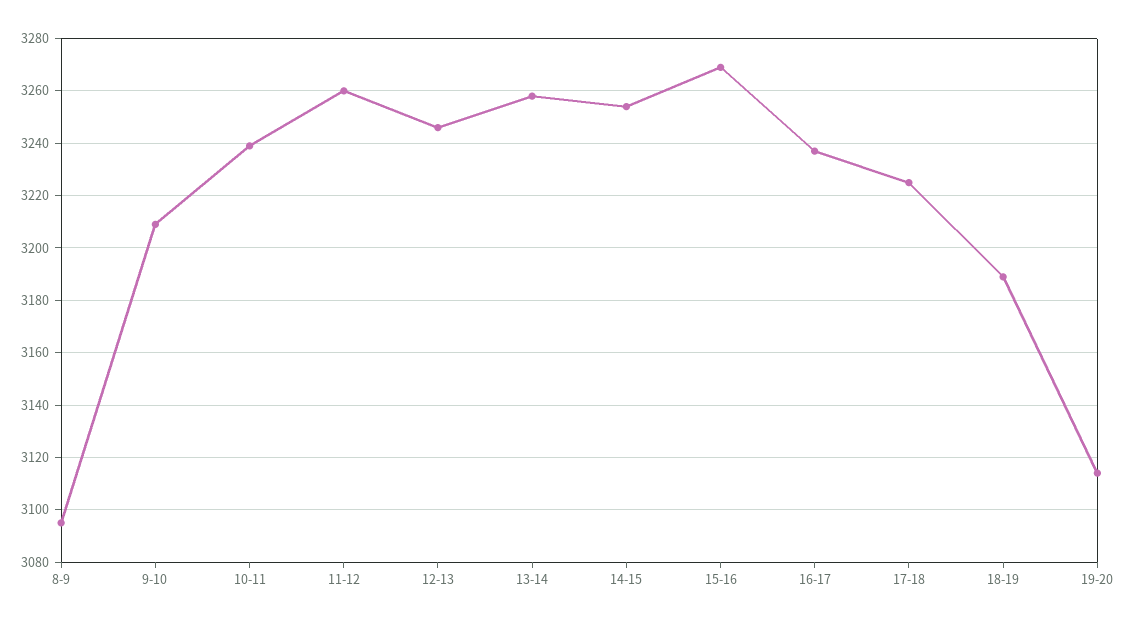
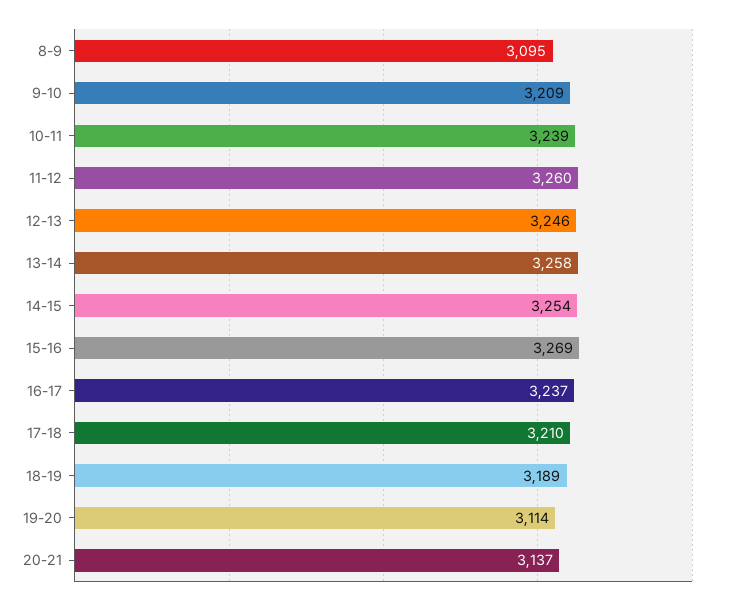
17-18: 3225 -> 3210
20-21: none -> 3137

